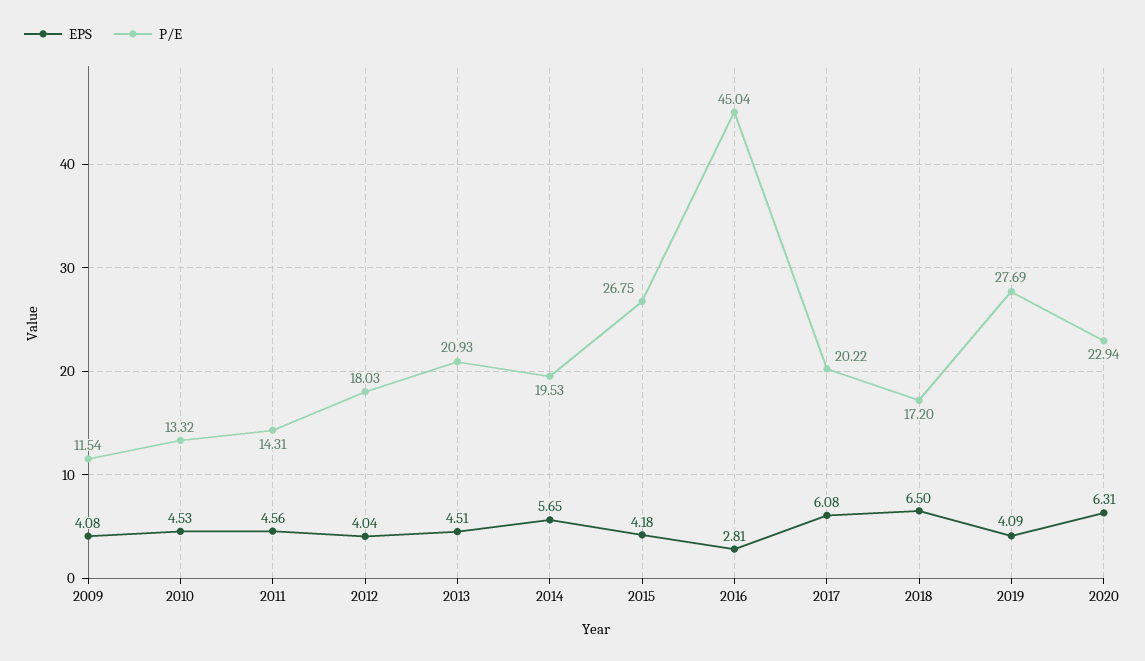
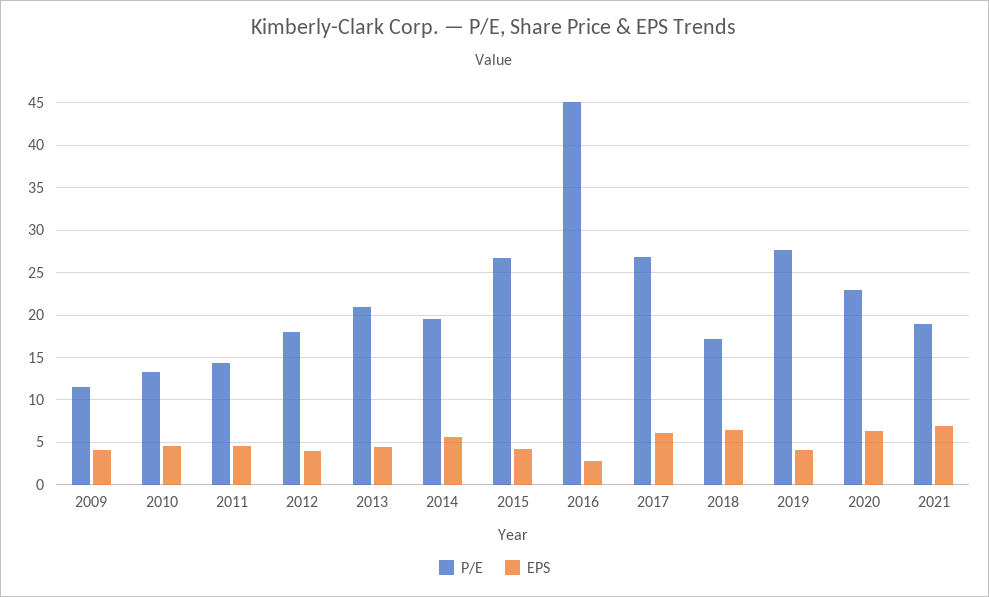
P/E, 2017: 20.22 -> 27
P/E, 2021: none -> 19
EPS, 2021: none -> 7

